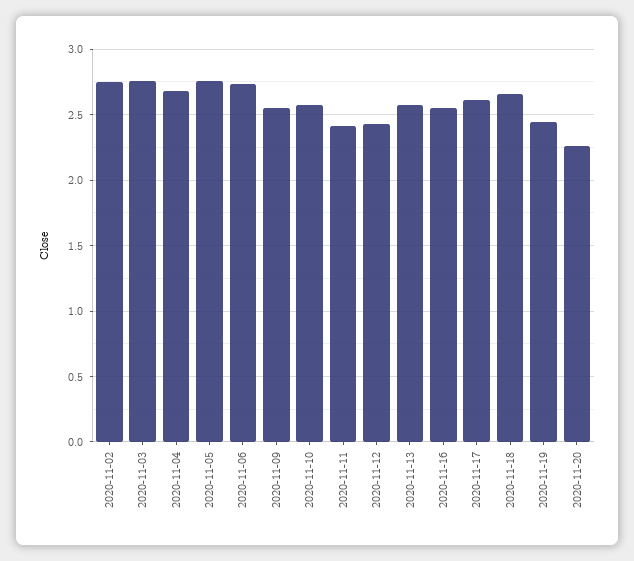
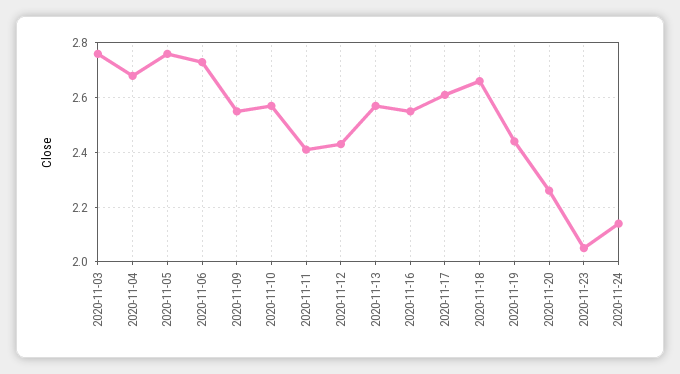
2020-11-02: 2.75 -> none
2020-11-23: none -> 2.05
2020-11-24: none -> 2.15

